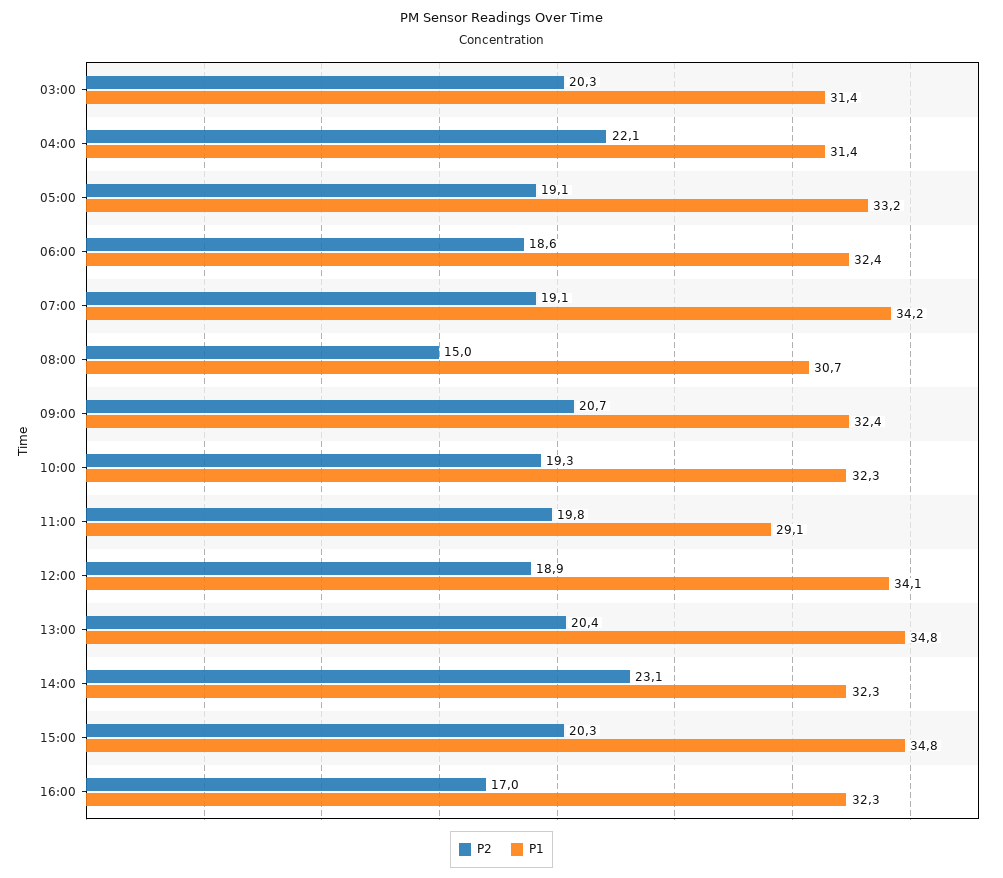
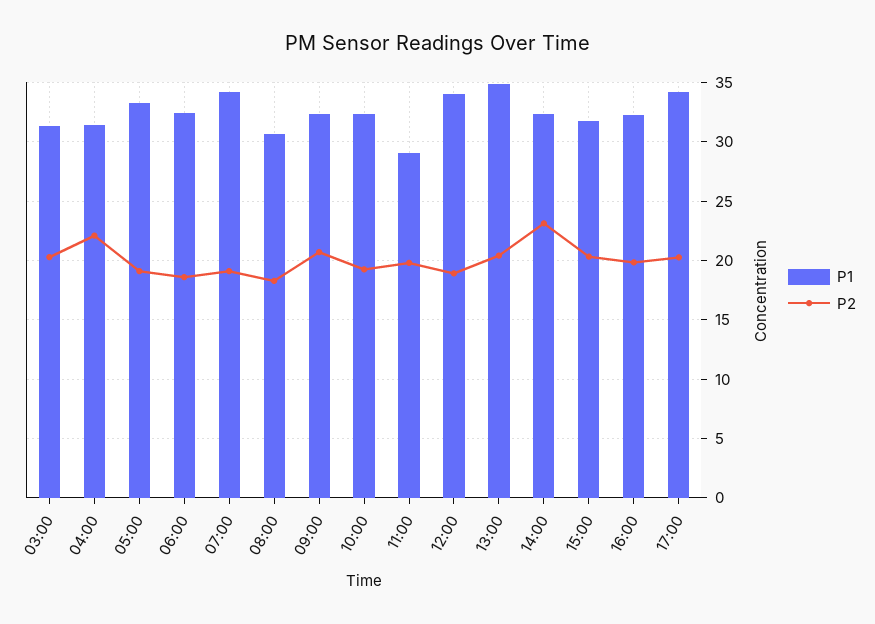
P2, 08:00: 15 -> 18
P1, 15:00: 34.8 -> 32
P2, 16:00: 17 -> 20
P1, 17:00: none -> 34
P2, 17:00: none -> 20

